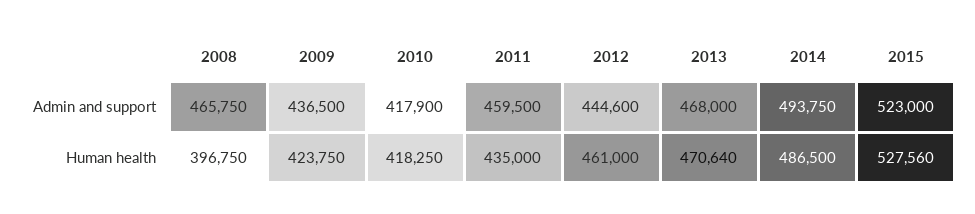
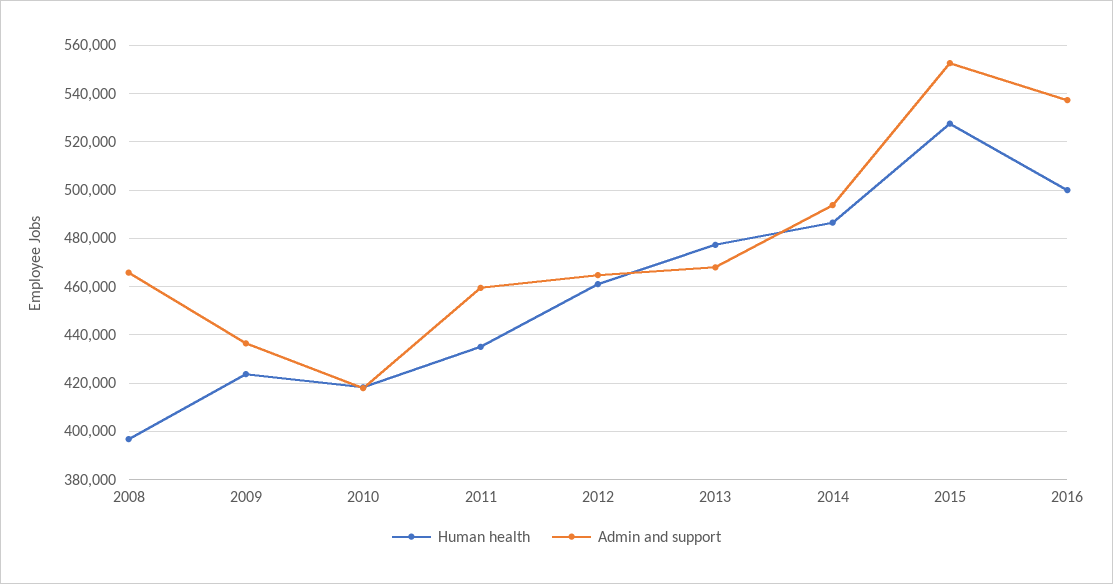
Admin and support, 2012: 444600 -> 465000
Admin and support, 2015: 523000 -> 552500
Human health, 2013: 470640 -> 477500
Human health, 2016: none -> 500000
Admin and support, 2016: none -> 537500

